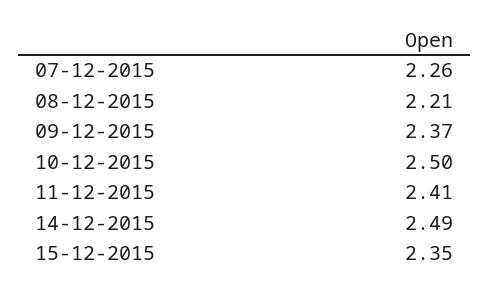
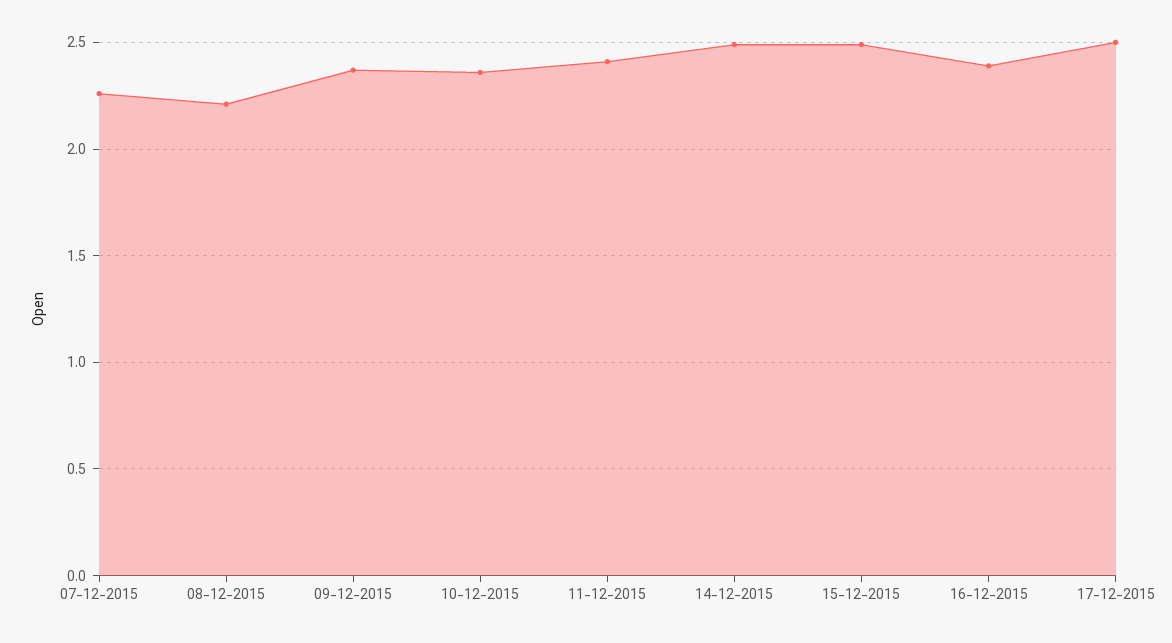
10-12-2015: 2.5 -> 2.35
15-12-2015: 2.35 -> 2.5
16-12-2015: none -> 2.4
17-12-2015: none -> 2.5

